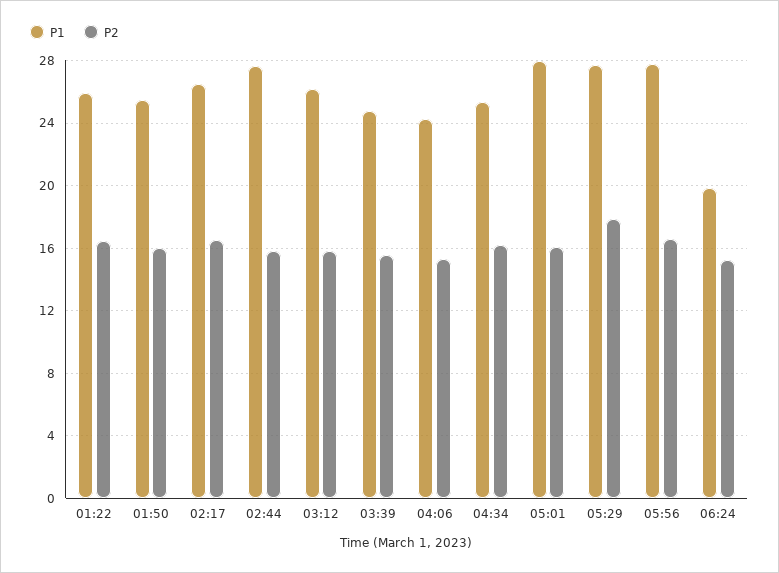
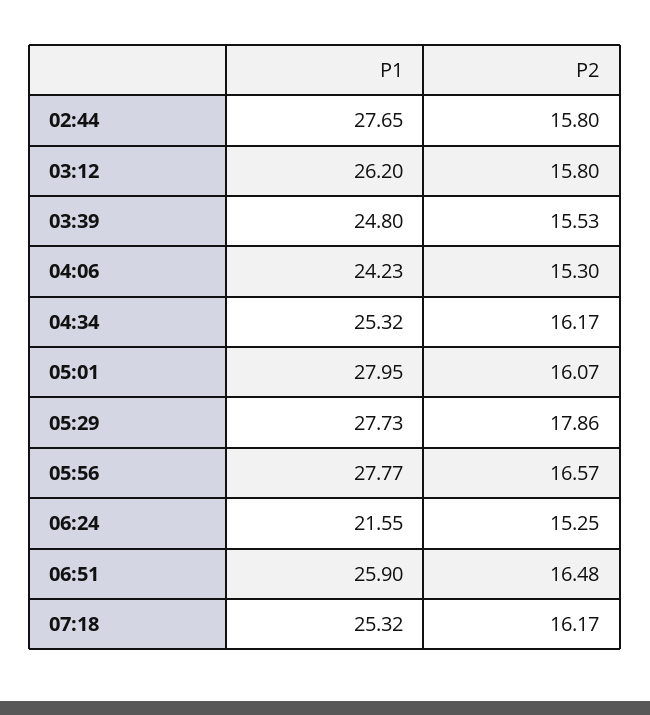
P1, 01:22: 26 -> none
P2, 01:22: 16.5 -> none
P1, 01:50: 25.5 -> none
P2, 01:50: 16 -> none
P1, 02:17: 26.5 -> none
P2, 02:17: 16.5 -> none
P1, 06:24: 20 -> 21.55
P1, 06:51: none -> 25.9
P2, 06:51: none -> 16.48
P1, 07:18: none -> 25.32
P2, 07:18: none -> 16.17

